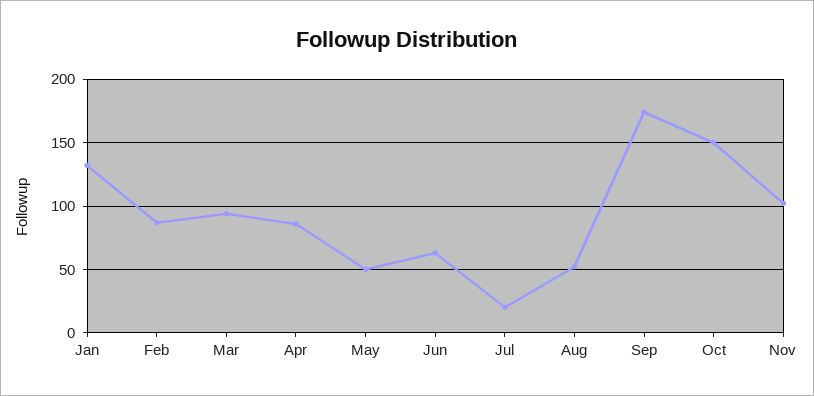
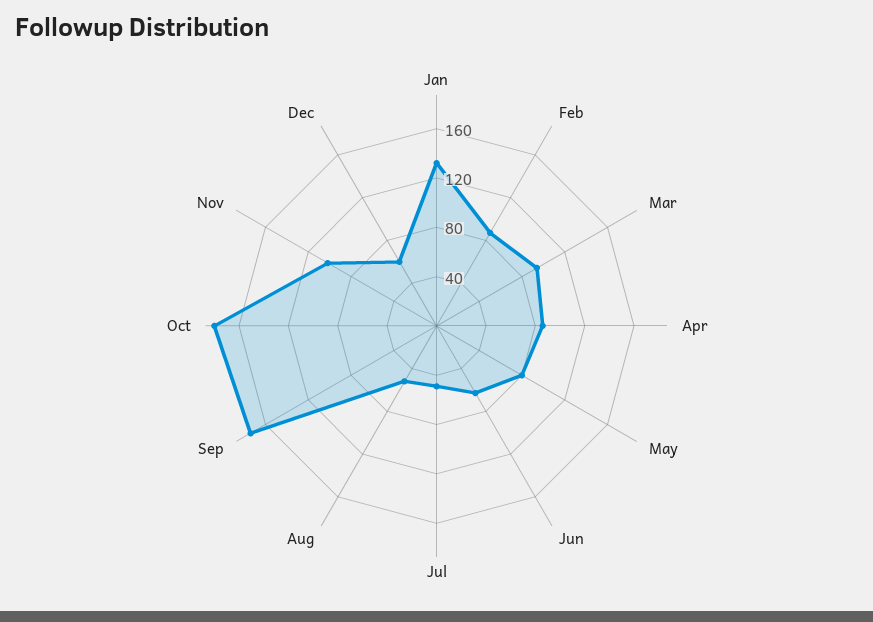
May: 50 -> 80
Jul: 20 -> 50
Oct: 150 -> 180
Dec: none -> 60

